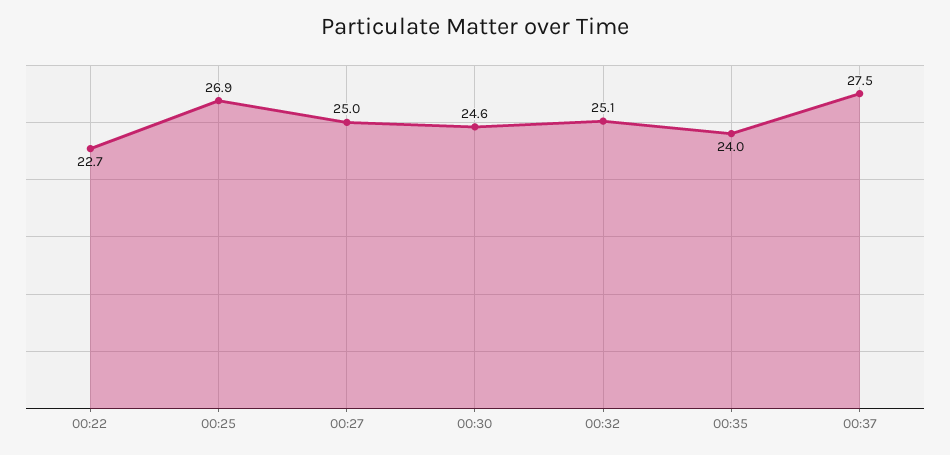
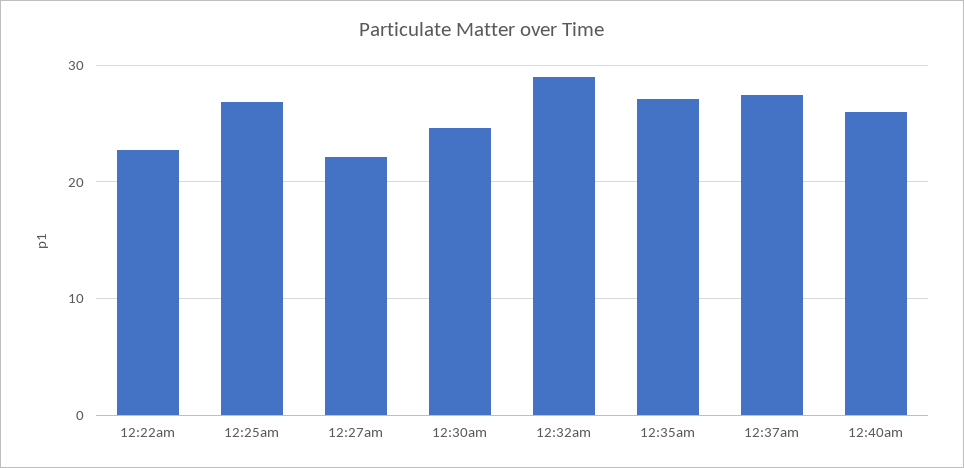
00:27: 25 -> 22
00:32: 25.1 -> 29
00:35: 24 -> 27
12:40am: none -> 26

